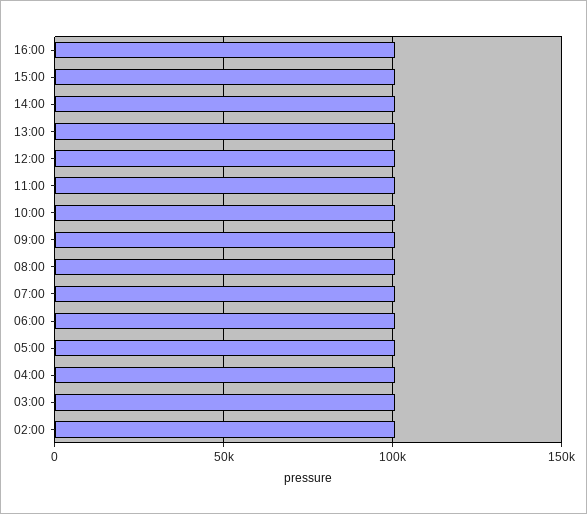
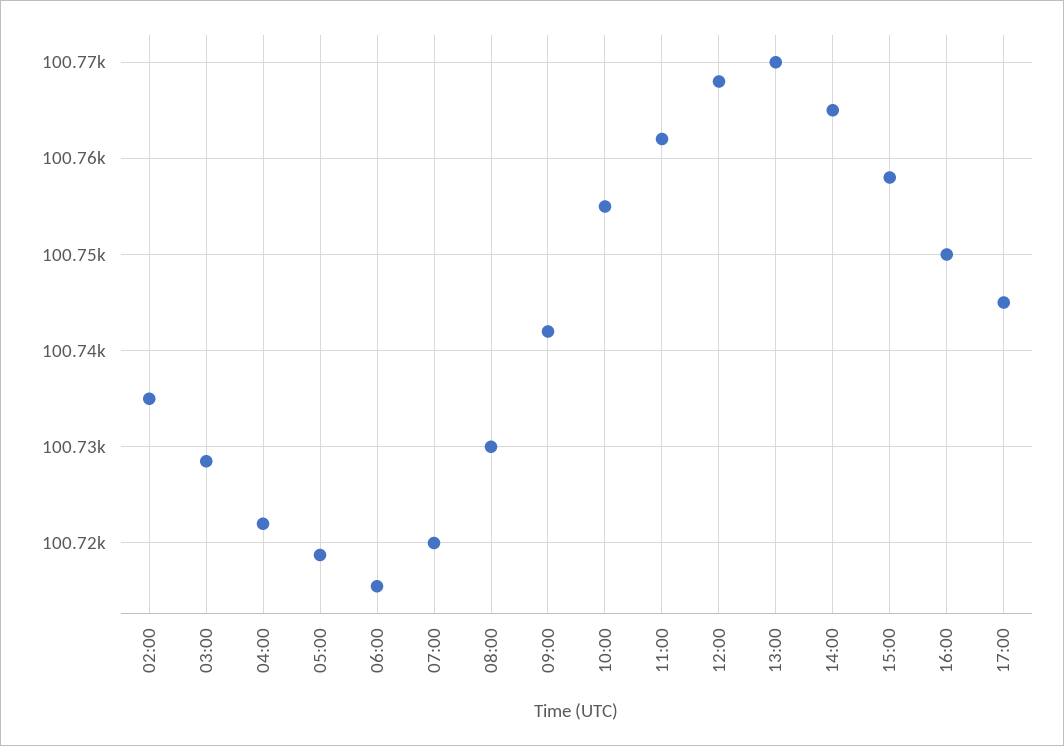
17:00: none -> 100745

